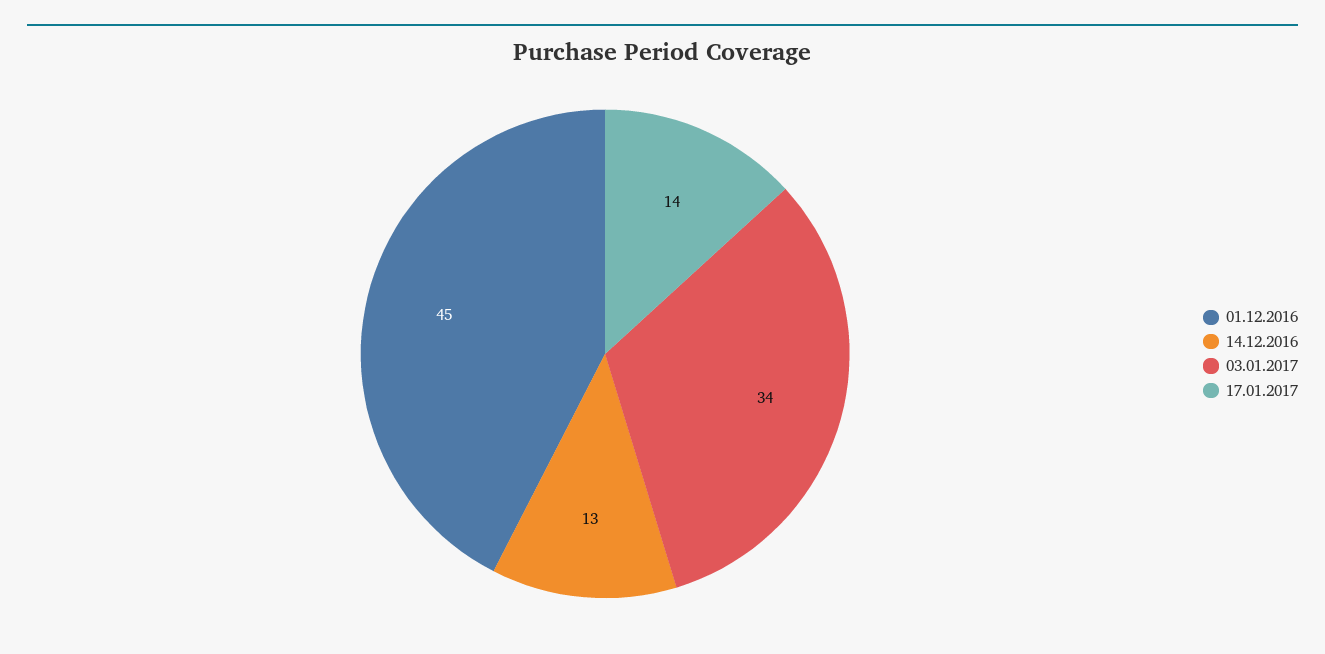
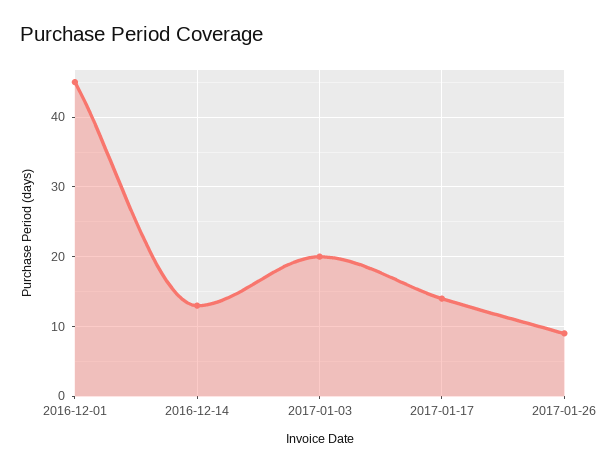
03.01.2017: 34 -> 20
2017-01-26: none -> 9

